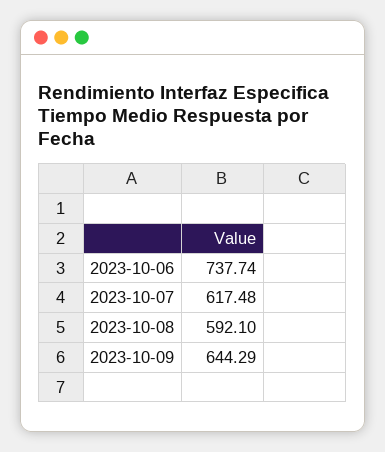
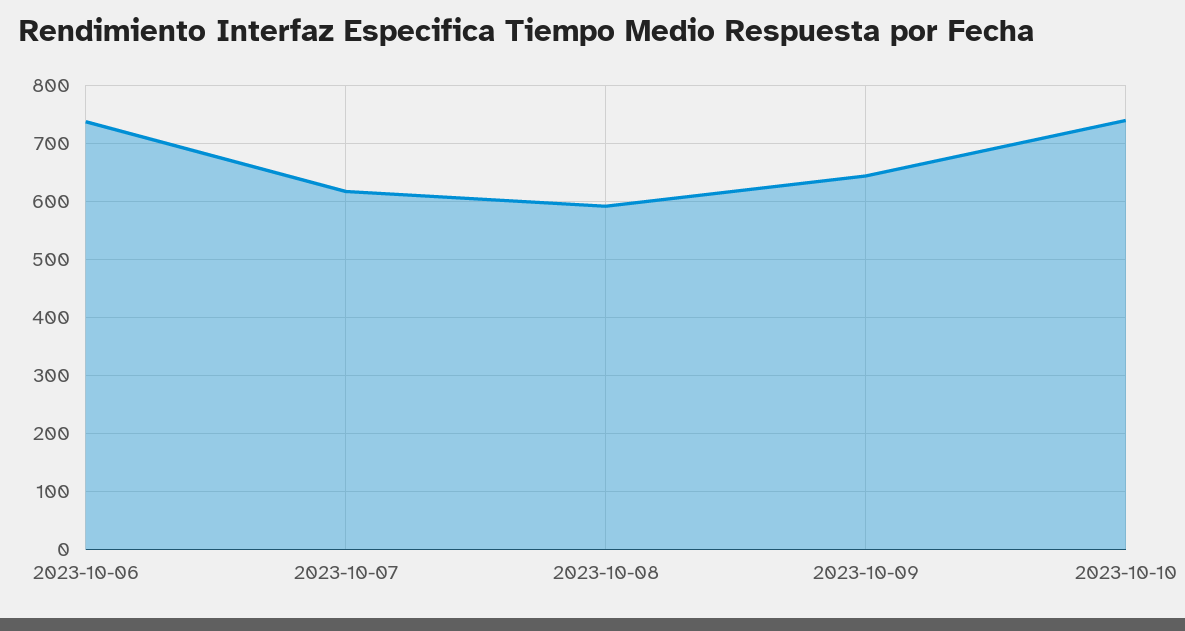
2023-10-10: none -> 740

